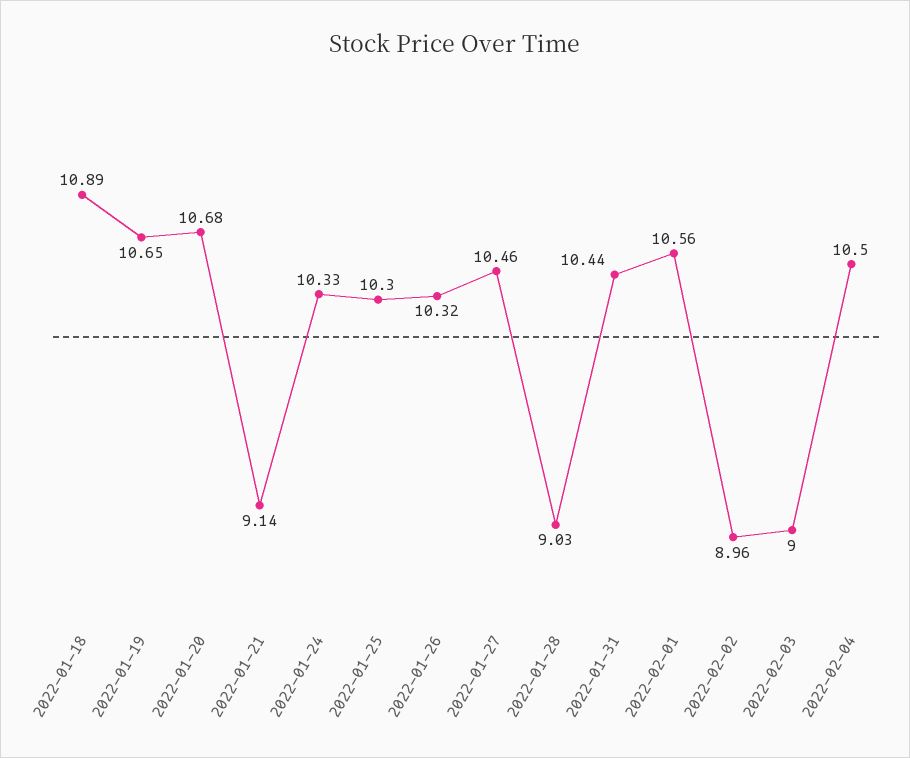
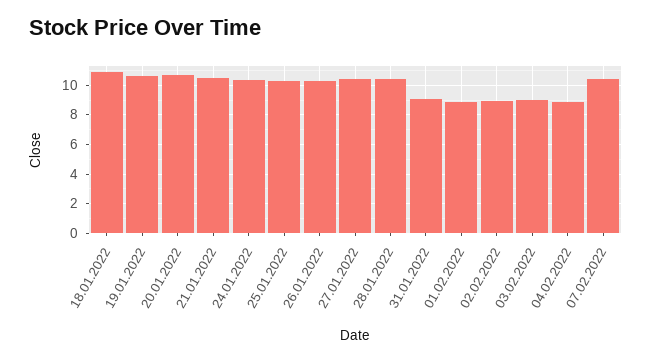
2022-01-21: 9.14 -> 10.5
2022-01-28: 9.03 -> 10.5
2022-01-31: 10.44 -> 9
2022-02-01: 10.56 -> 9
2022-02-04: 10.5 -> 9
07.02.2022: none -> 10.5

